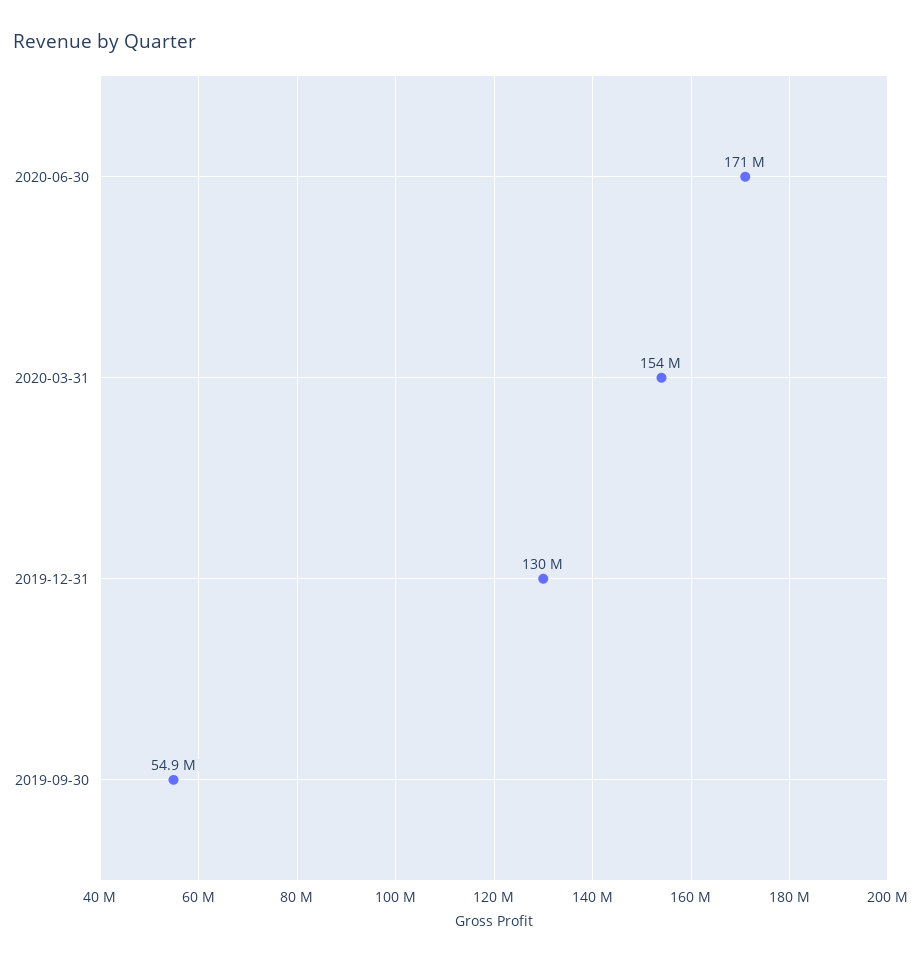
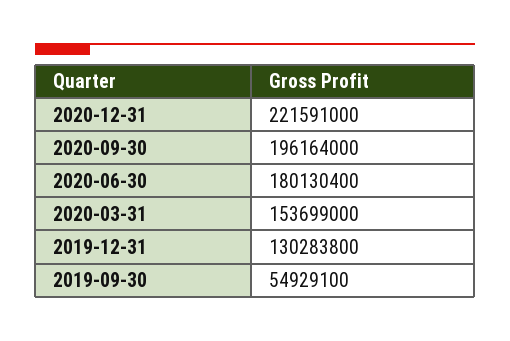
2020-06-30: 171000000 -> 180130400
2020-12-31: none -> 221591000
2020-09-30: none -> 196164000

